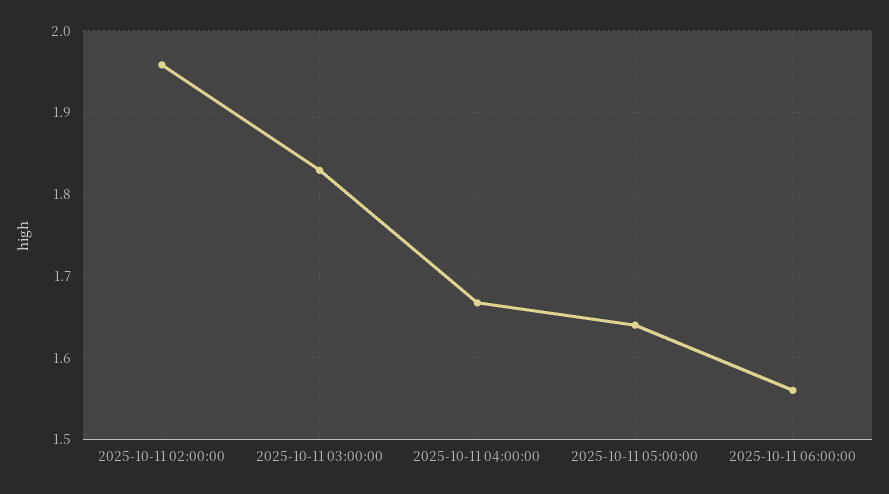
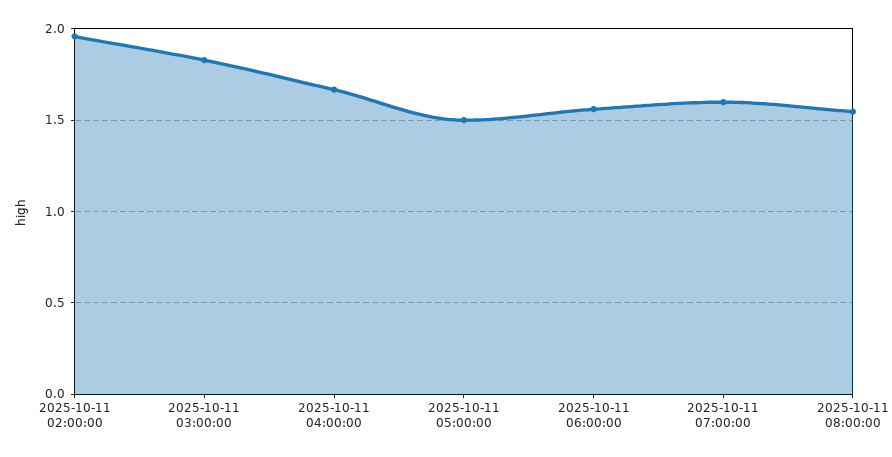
2025-10-11 05:00:00: 1.64 -> 1.5
2025-10-11 07:00:00: none -> 1.6
2025-10-11 08:00:00: none -> 1.55

